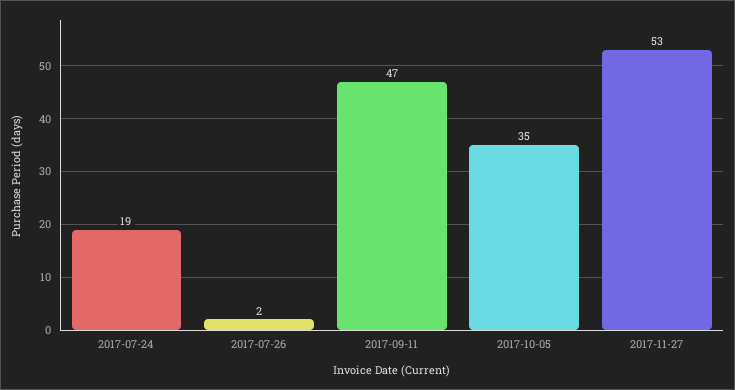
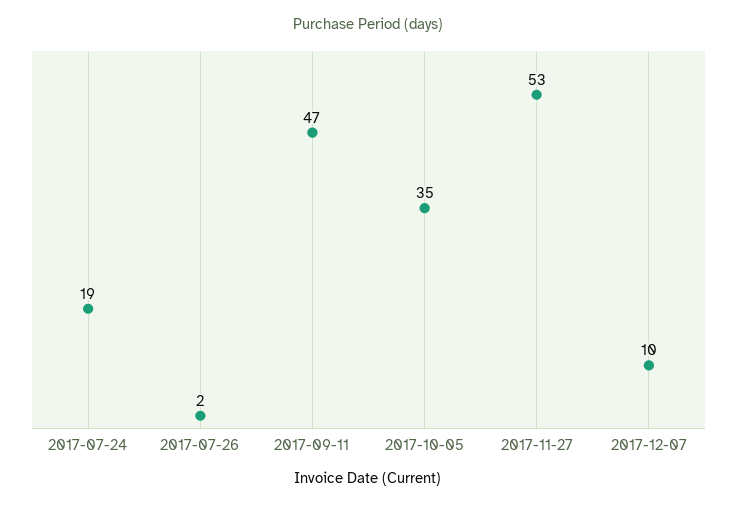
2017-12-07: none -> 10

